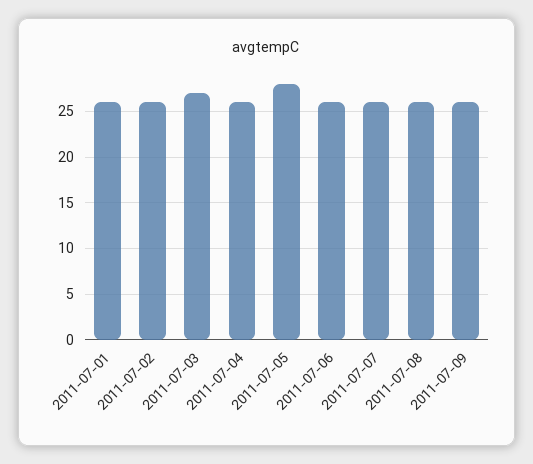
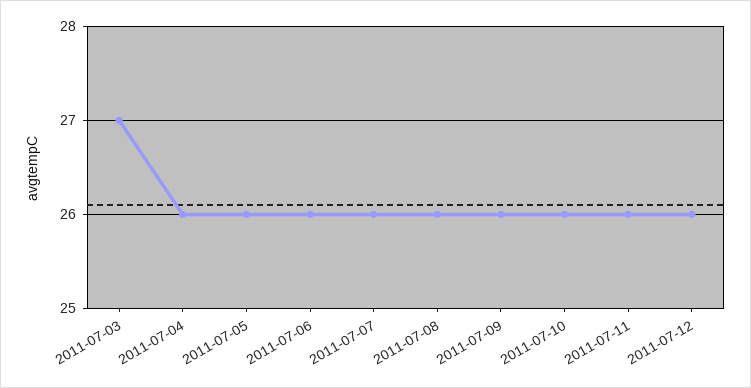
2011-07-01: 26 -> none
2011-07-02: 26 -> none
2011-07-05: 28 -> 26
2011-07-10: none -> 26
2011-07-11: none -> 26
2011-07-12: none -> 26

